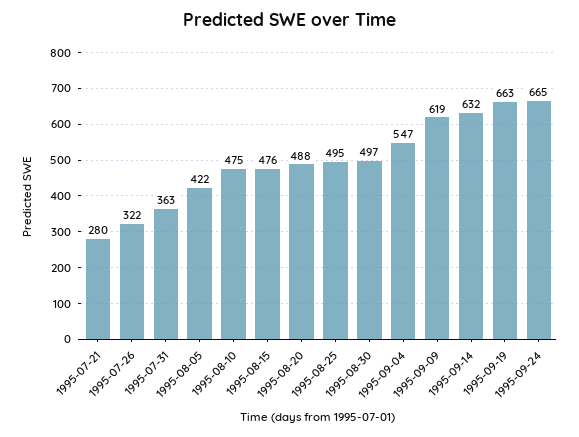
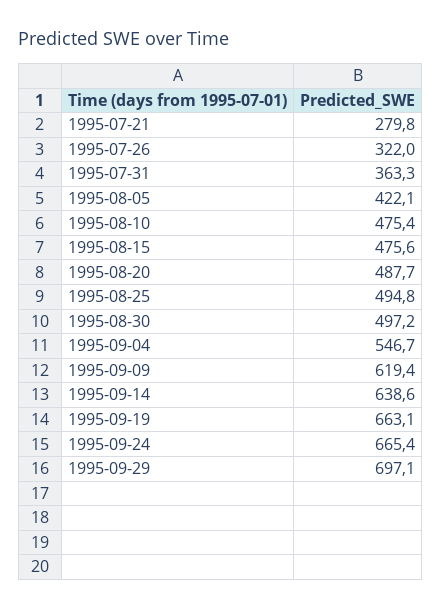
1995-09-14: 632 -> 638.6
1995-09-29: none -> 697.1

